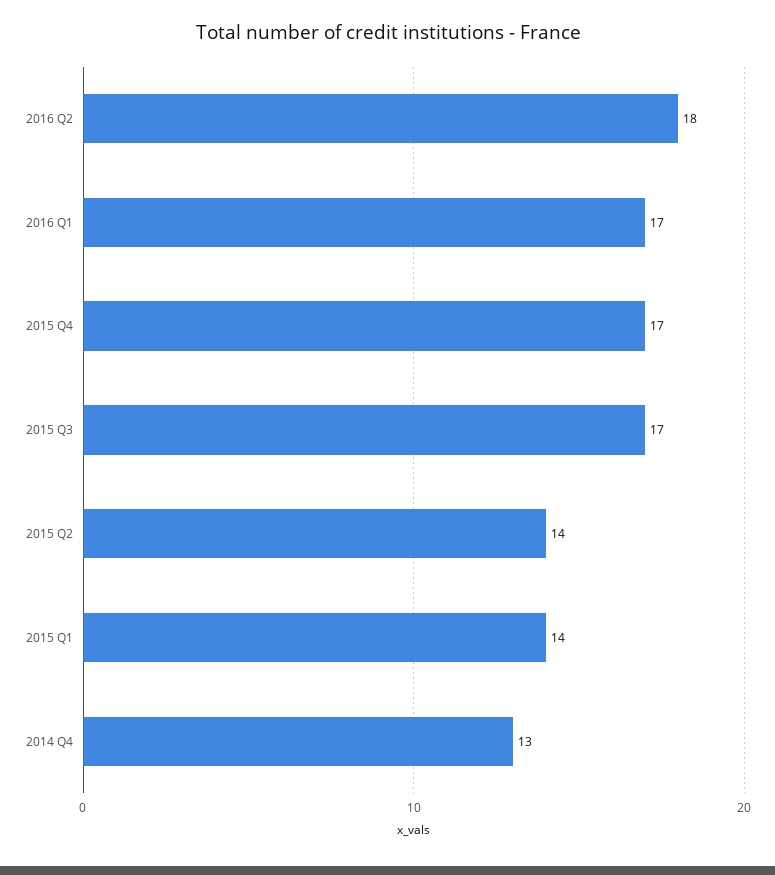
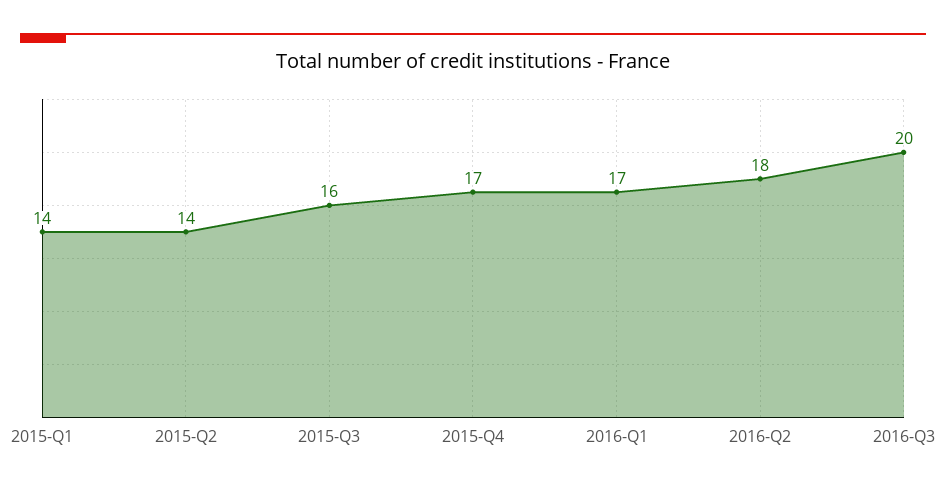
2015 Q3: 17 -> 16
2014 Q4: 13 -> none
2016-Q3: none -> 20

